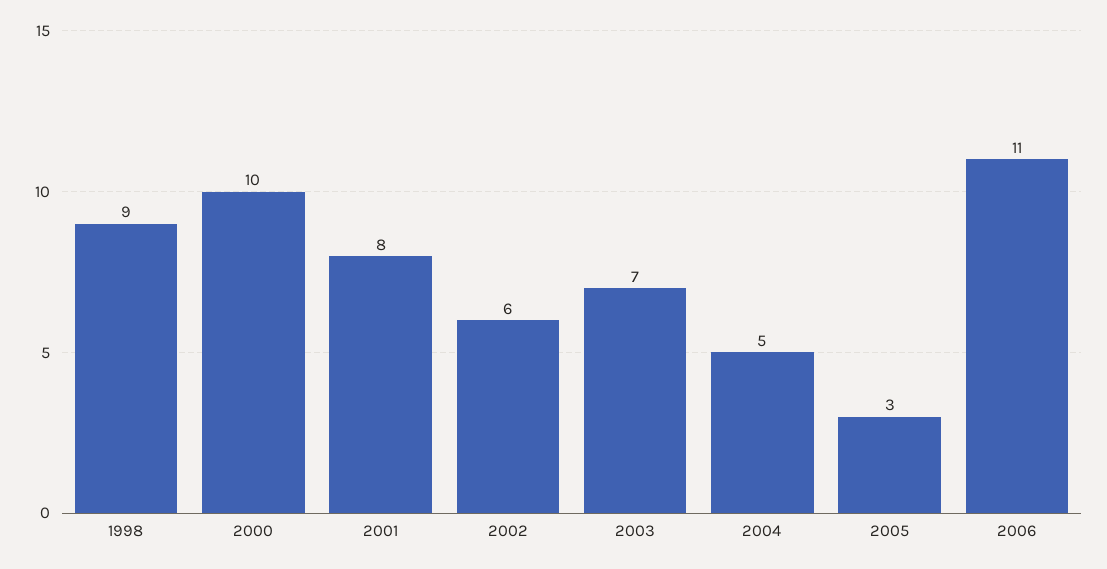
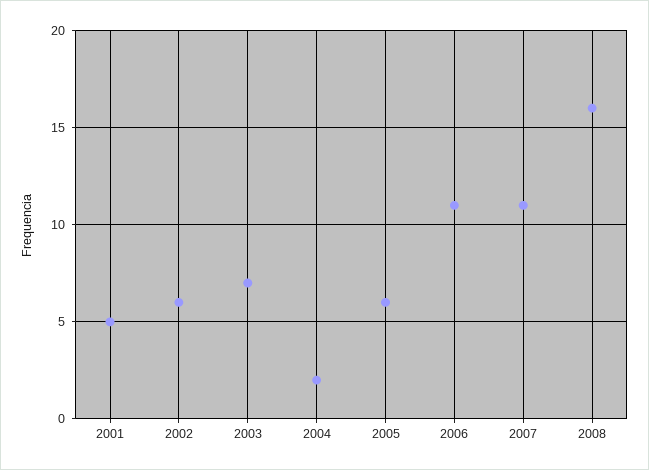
1998: 9 -> none
2000: 10 -> none
2001: 8 -> 5
2004: 5 -> 2
2005: 3 -> 6
2007: none -> 11
2008: none -> 16

